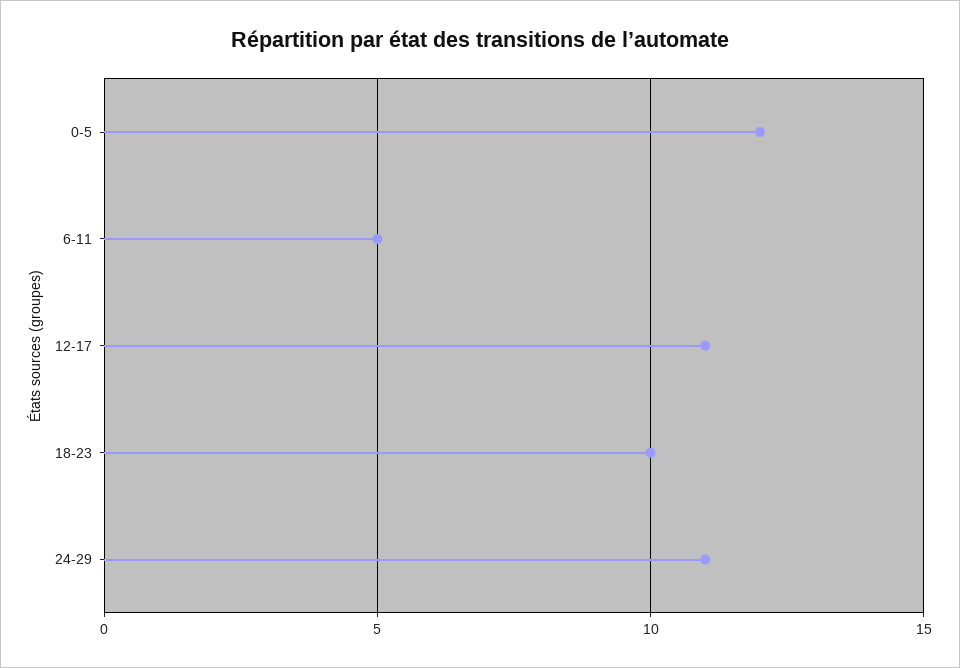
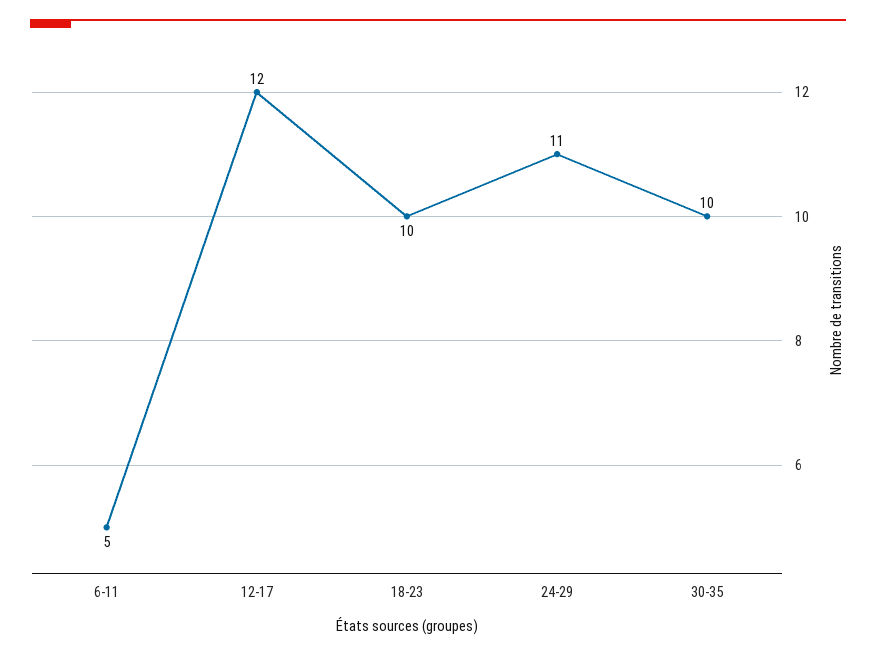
0-5: 12 -> none
12-17: 11 -> 12
30-35: none -> 10

